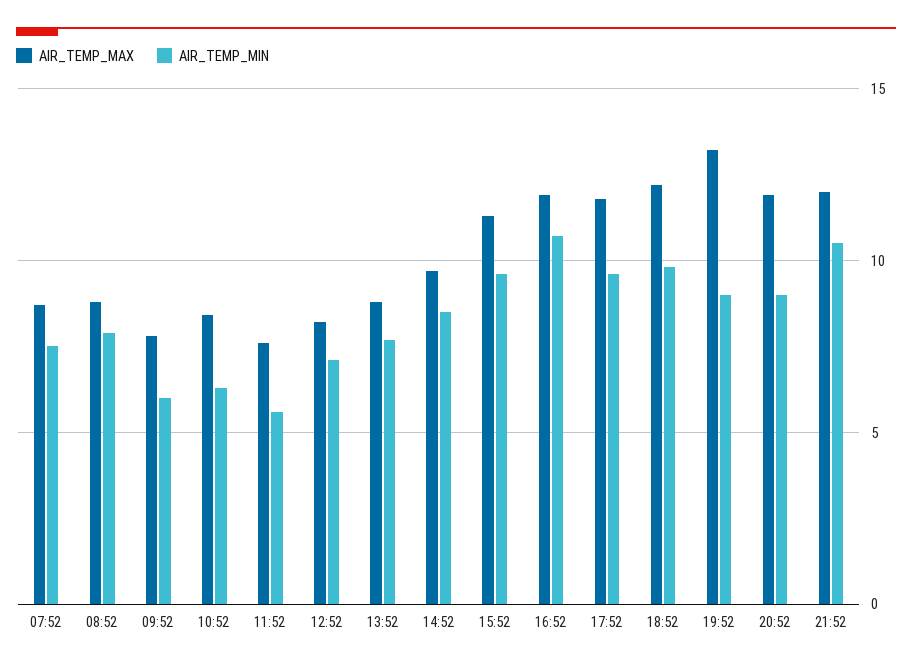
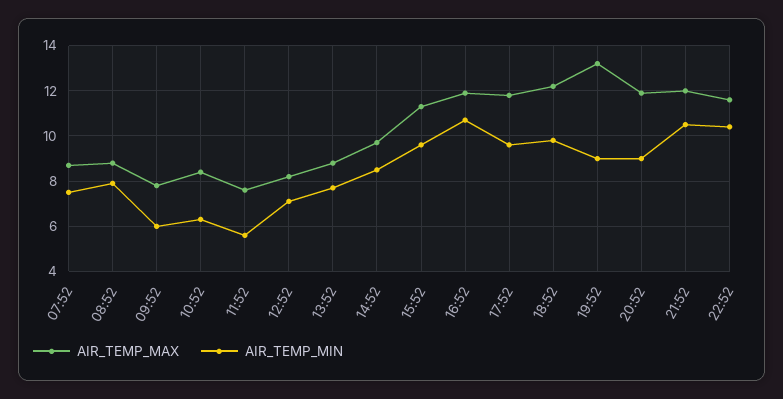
AIR_TEMP_MAX, 22:52: none -> 11.5
AIR_TEMP_MIN, 22:52: none -> 10.5

